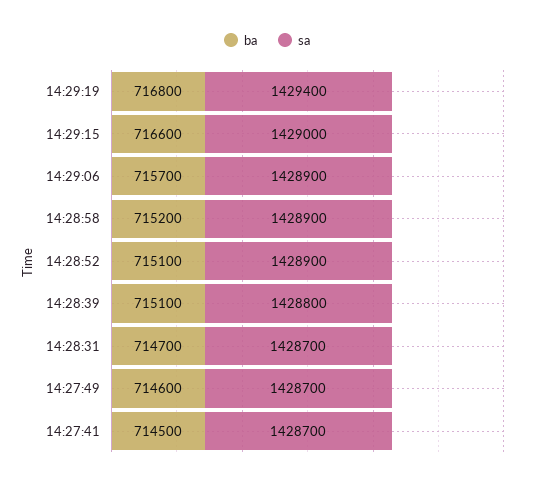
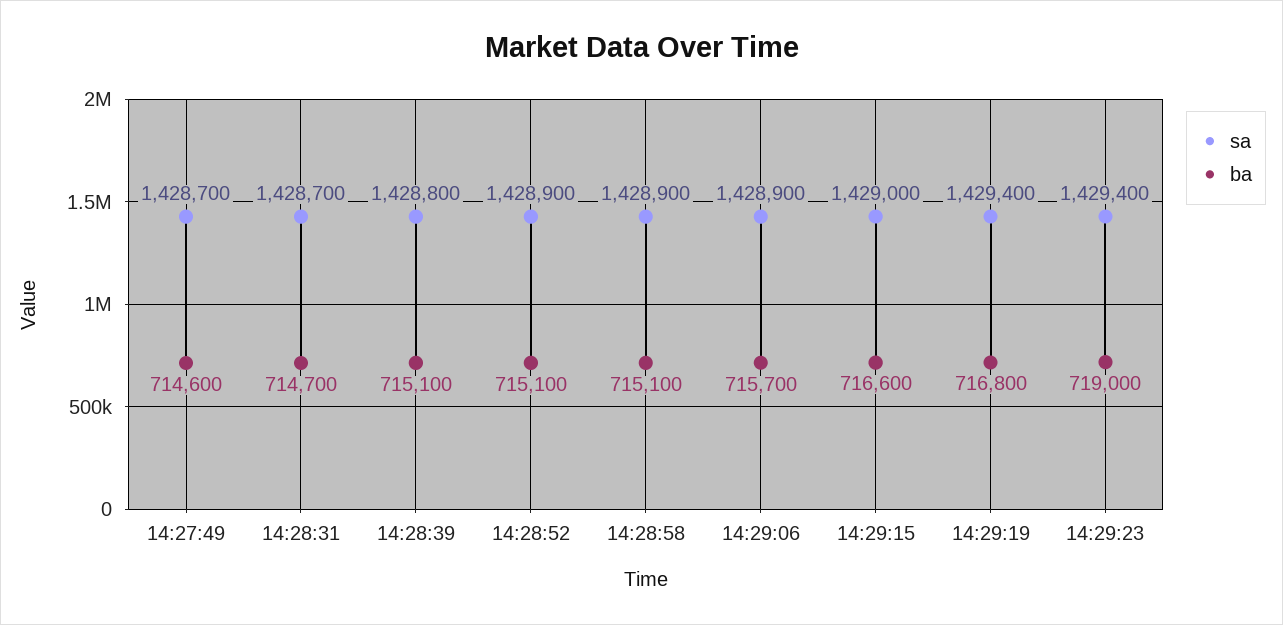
ba, 14:28:58: 715200 -> 715100
ba, 14:27:41: 714500 -> none
sa, 14:27:41: 1428700 -> none
sa, 14:29:23: none -> 1429400
ba, 14:29:23: none -> 719000

